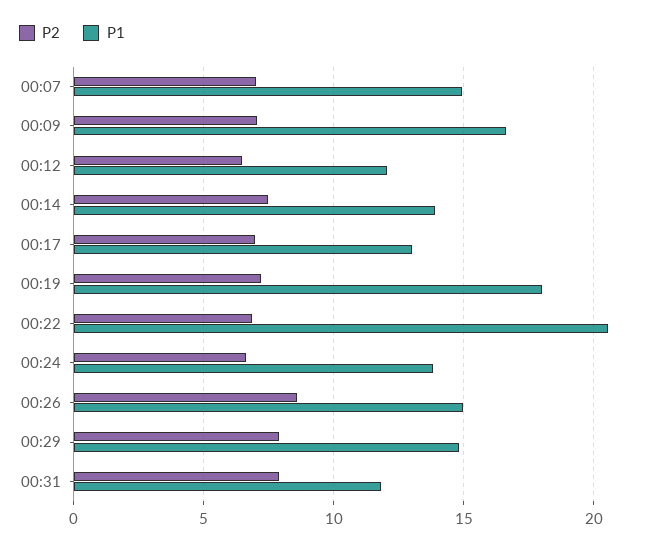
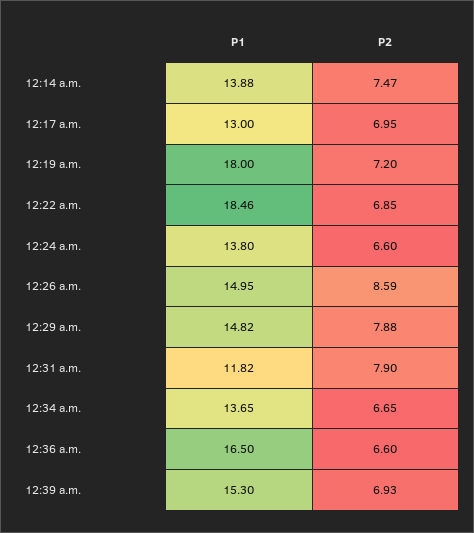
P2, 00:07: 7 -> none
P1, 00:07: 15 -> none
P2, 00:09: 7 -> none
P1, 00:09: 16.5 -> none
P2, 00:12: 6.5 -> none
P1, 00:12: 12 -> none
P1, 00:22: 20.5 -> 18.46
P1, 12:34 a.m.: none -> 13.65
P2, 12:34 a.m.: none -> 6.65
P1, 12:36 a.m.: none -> 16.5
P2, 12:36 a.m.: none -> 6.6
P1, 12:39 a.m.: none -> 15.3
P2, 12:39 a.m.: none -> 6.93

